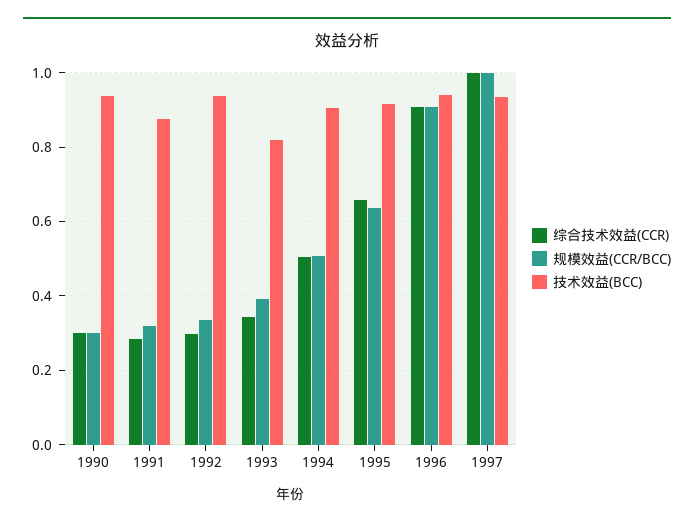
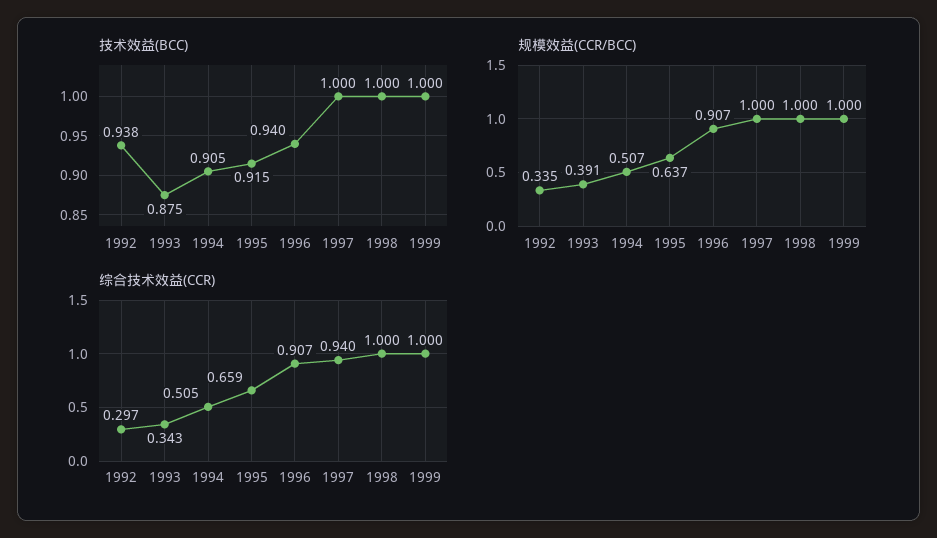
综合技术效益(CCR), 1990: 0.3 -> none
规模效益(CCR/BCC), 1990: 0.3 -> none
技术效益(BCC), 1990: 0.94 -> none
综合技术效益(CCR), 1991: 0.28 -> none
规模效益(CCR/BCC), 1991: 0.32 -> none
技术效益(BCC), 1991: 0.88 -> none
技术效益(BCC), 1993: 0.82 -> 0.875
综合技术效益(CCR), 1997: 1 -> 0.94
技术效益(BCC), 1997: 0.94 -> 1
技术效益(BCC), 1998: none -> 1
技术效益(BCC), 1999: none -> 1
规模效益(CCR/BCC), 1998: none -> 1
规模效益(CCR/BCC), 1999: none -> 1
综合技术效益(CCR), 1998: none -> 1
综合技术效益(CCR), 1999: none -> 1

